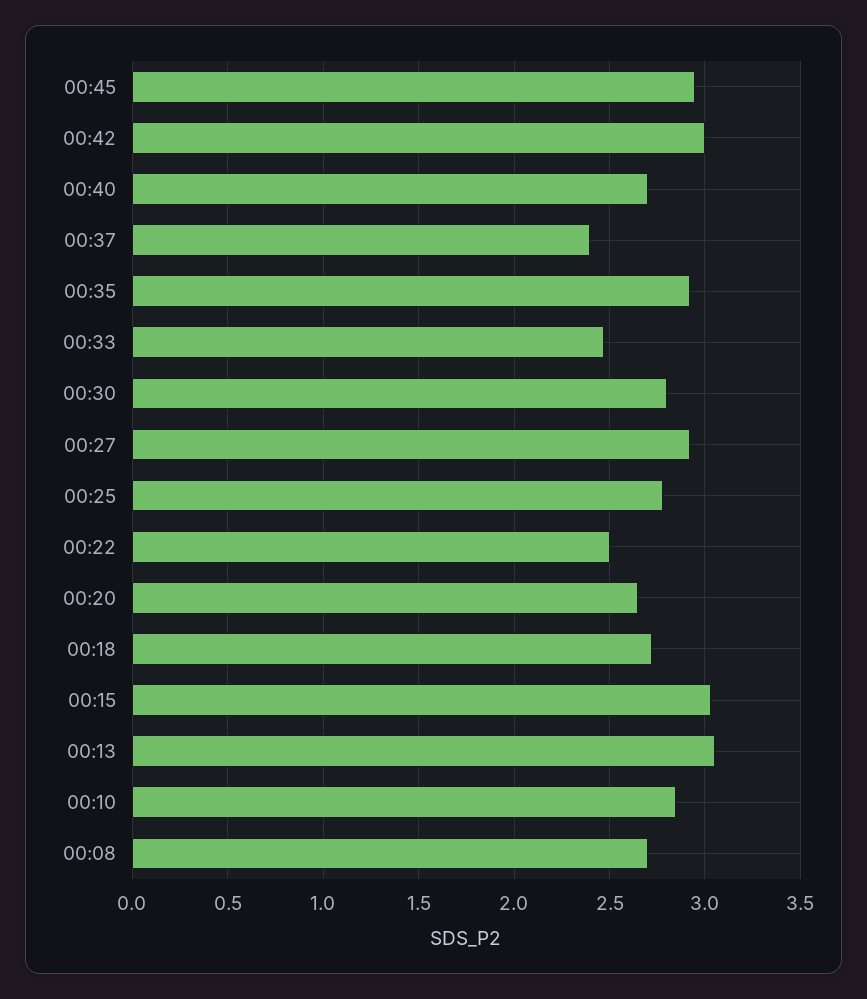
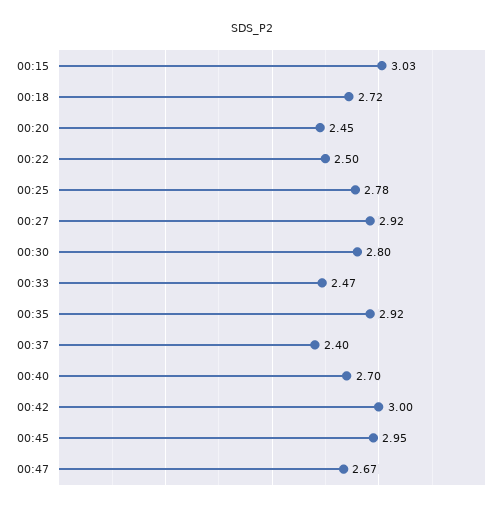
00:20: 2.65 -> 2.45
00:13: 3.05 -> none
00:10: 2.85 -> none
00:08: 2.7 -> none
00:47: none -> 2.67

